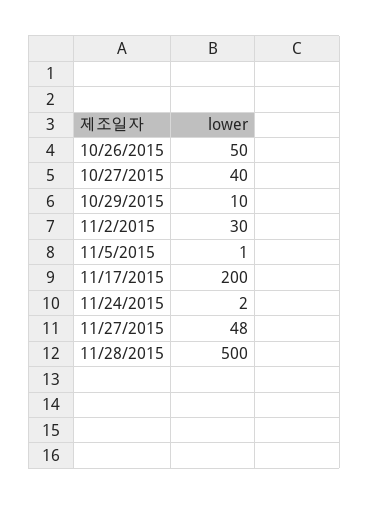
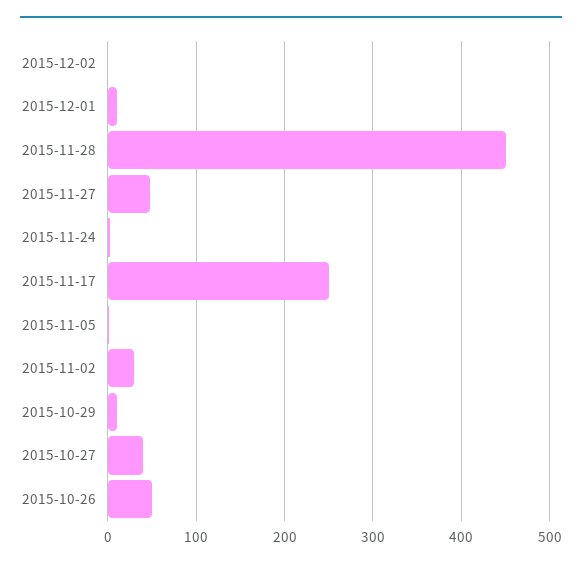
11/17/2015: 200 -> 250
11/28/2015: 500 -> 450
2015-12-02: none -> 0
2015-12-01: none -> 10

